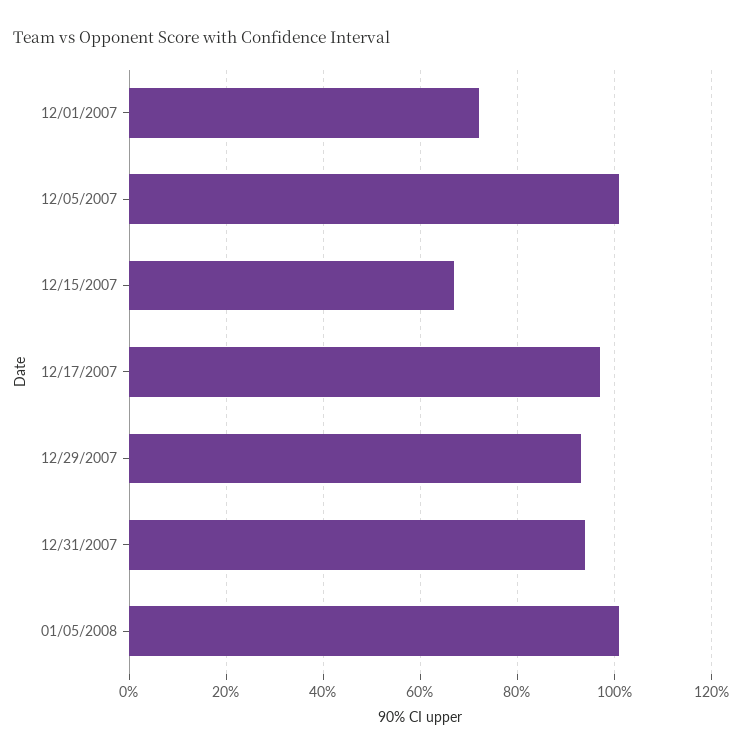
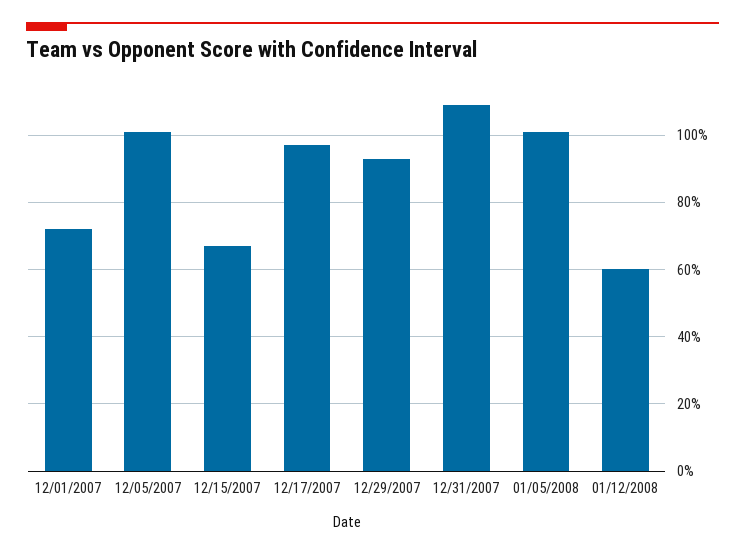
12/31/2007: 95 -> 110
01/12/2008: none -> 60

